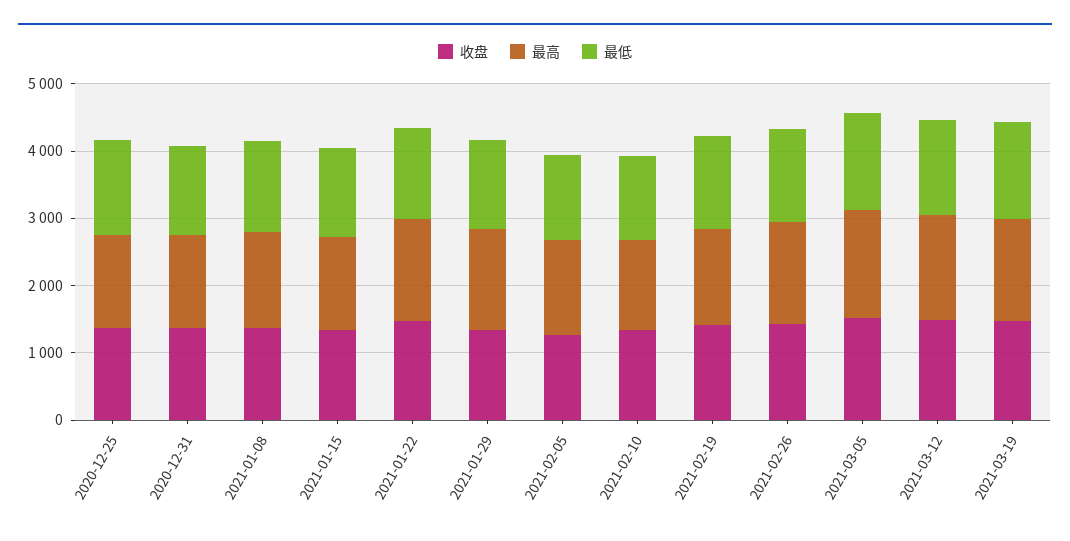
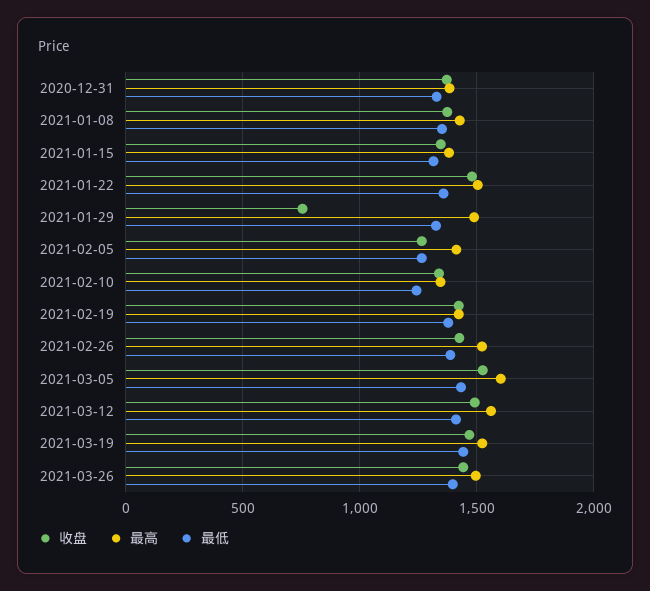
收盘, 2020-12-25: 1400 -> none
最高, 2020-12-25: 1400 -> none
最低, 2020-12-25: 1400 -> none
收盘, 2021-01-29: 1400 -> 750
收盘, 2021-03-26: none -> 1450
最高, 2021-03-26: none -> 1500
最低, 2021-03-26: none -> 1400

